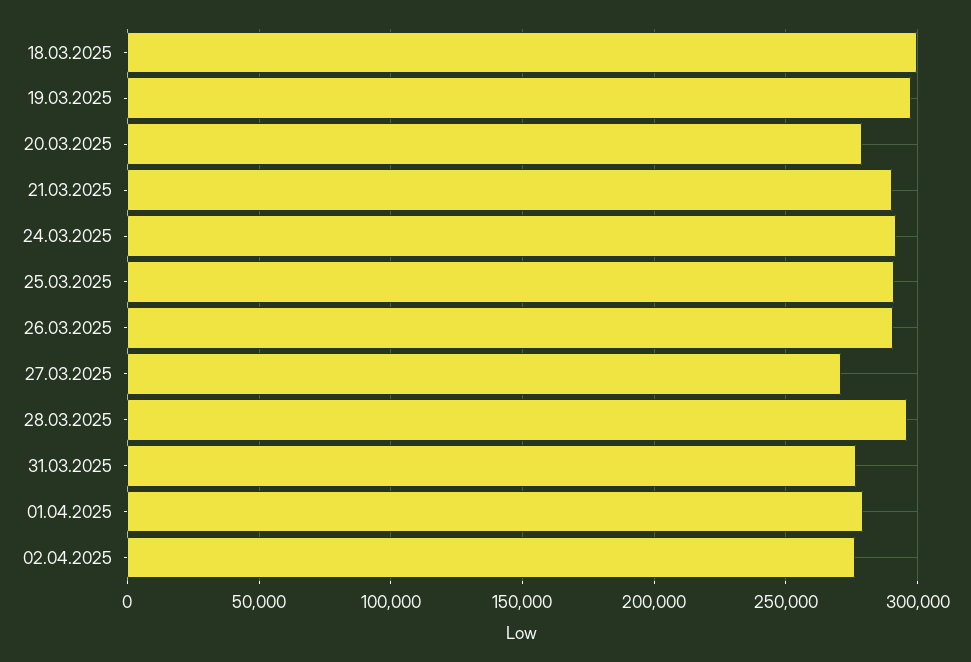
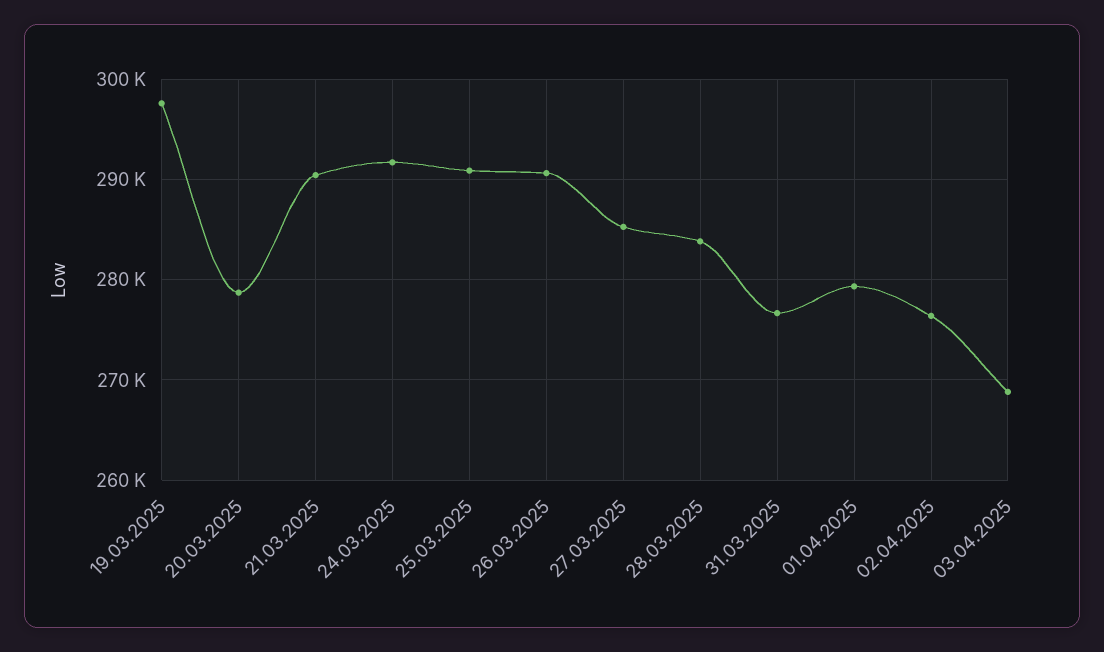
18.03.2025: 300000 -> none
27.03.2025: 270000 -> 285000
28.03.2025: 295000 -> 284000
03.04.2025: none -> 269000

